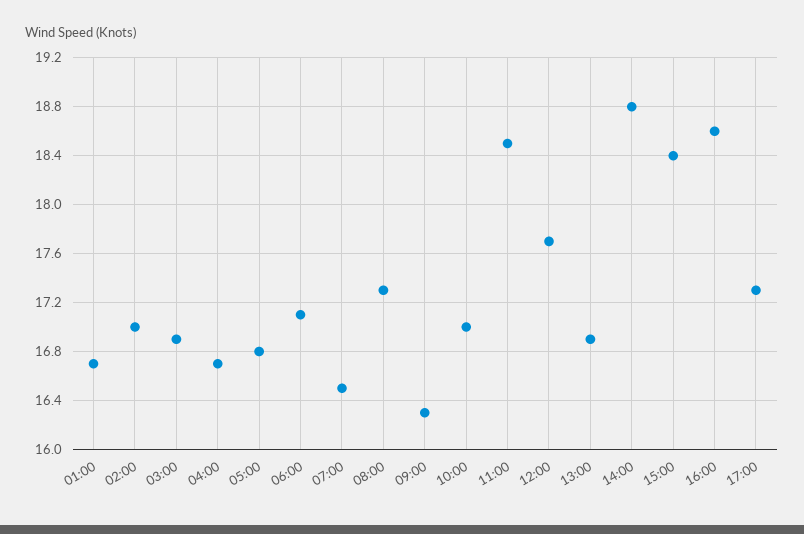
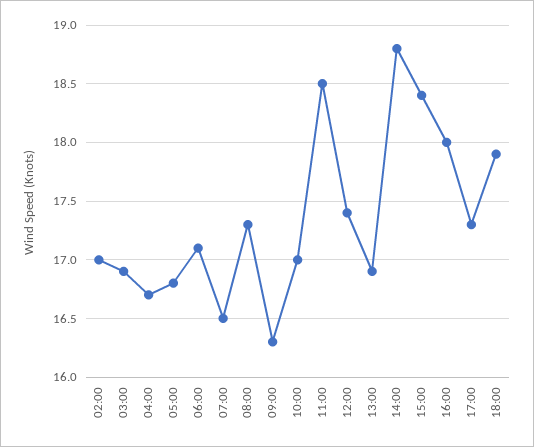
01:00: 16.7 -> none
12:00: 17.7 -> 17.4
16:00: 18.6 -> 18
18:00: none -> 17.9

